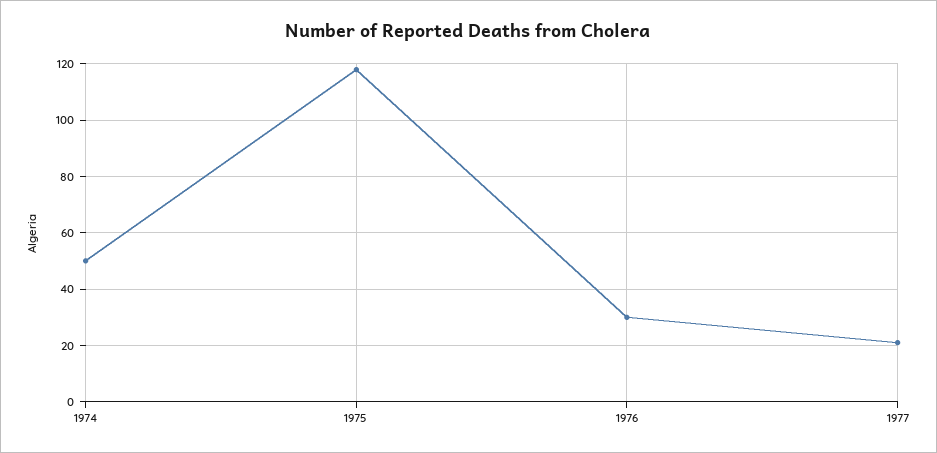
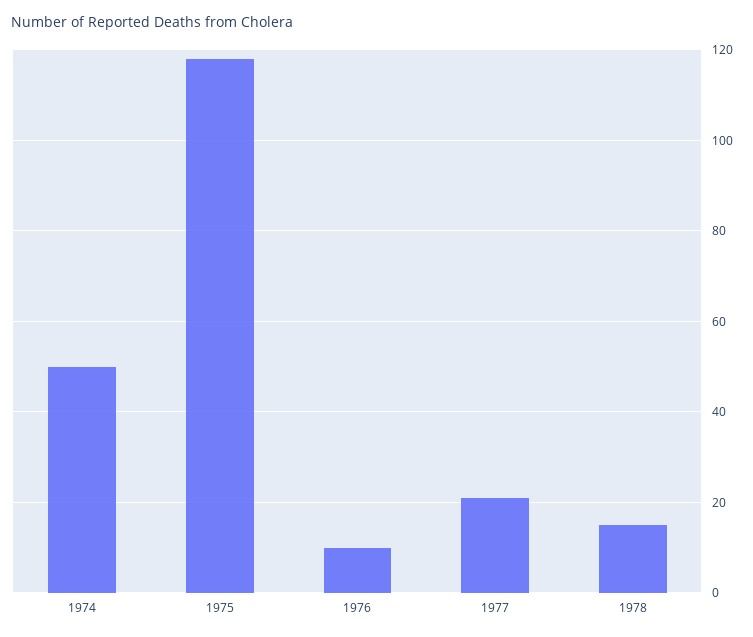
1976: 30 -> 10
1978: none -> 15

